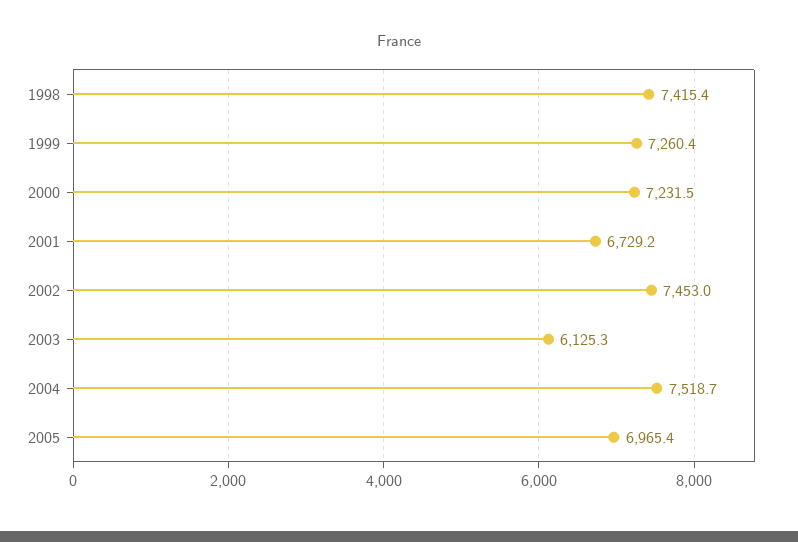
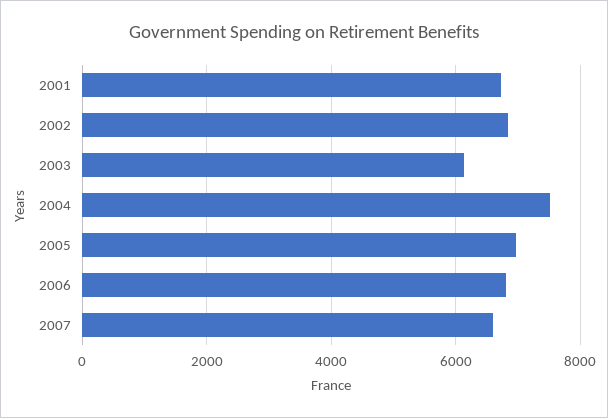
1998: 7415.4 -> none
1999: 7260.4 -> none
2000: 7231.5 -> none
2002: 7453 -> 6800
2006: none -> 6800
2007: none -> 6600

